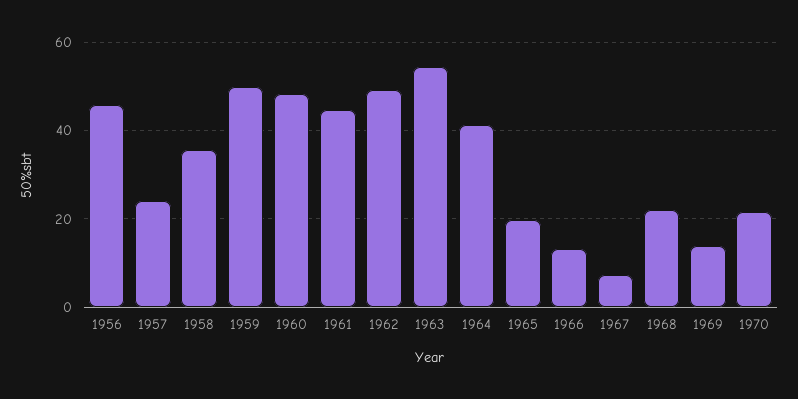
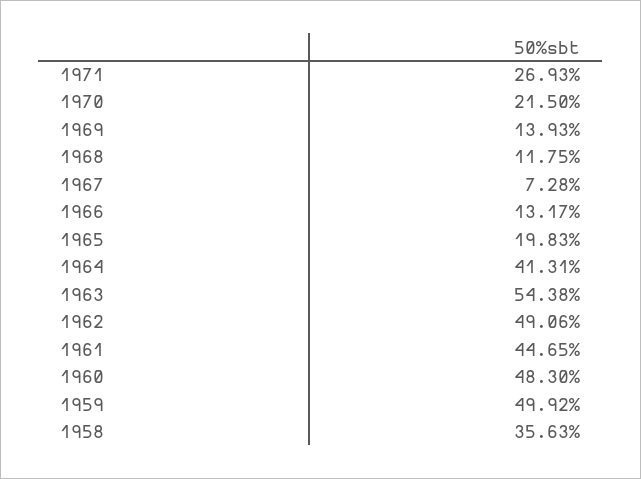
1956: 46 -> none
1957: 24 -> none
1968: 22 -> 11.75
1971: none -> 26.93

